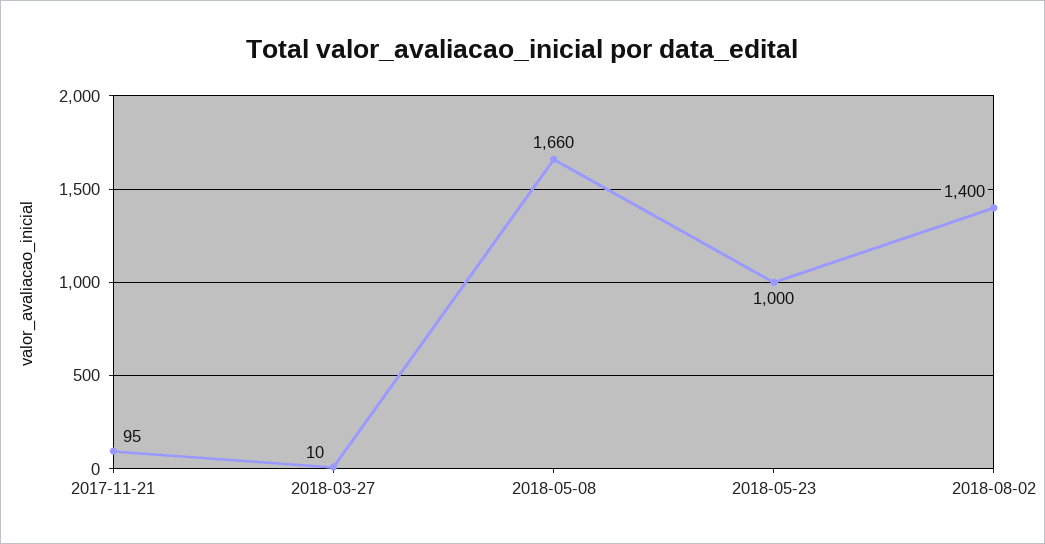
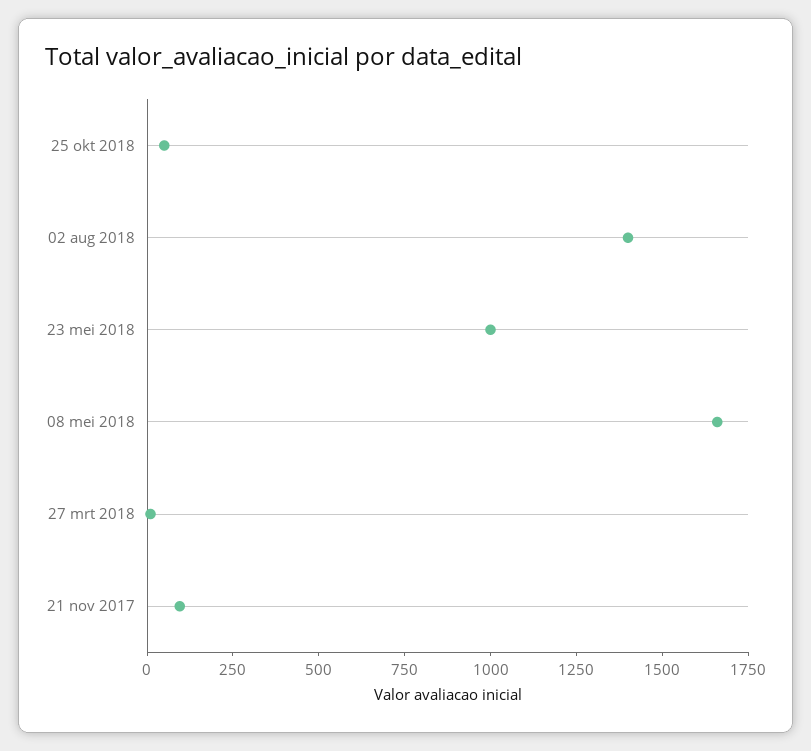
25 okt 2018: none -> 50

